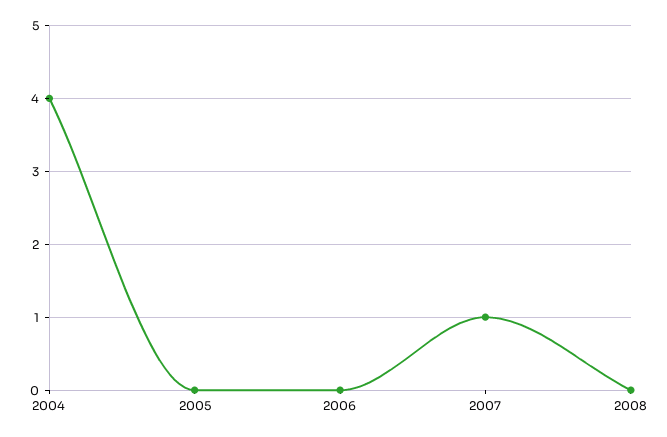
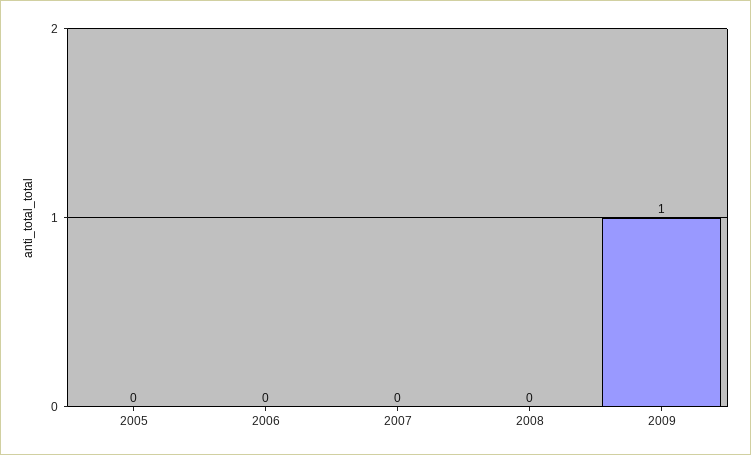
2004: 4 -> none
2007: 1 -> 0
2009: none -> 1

